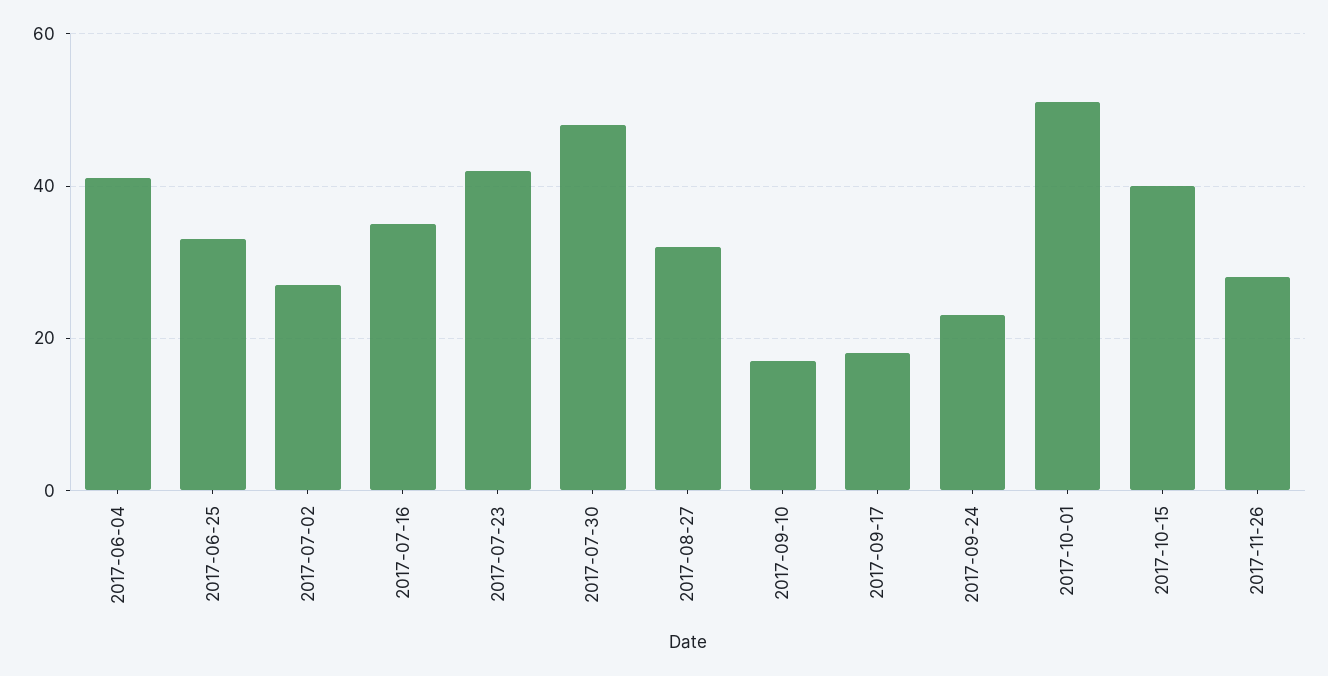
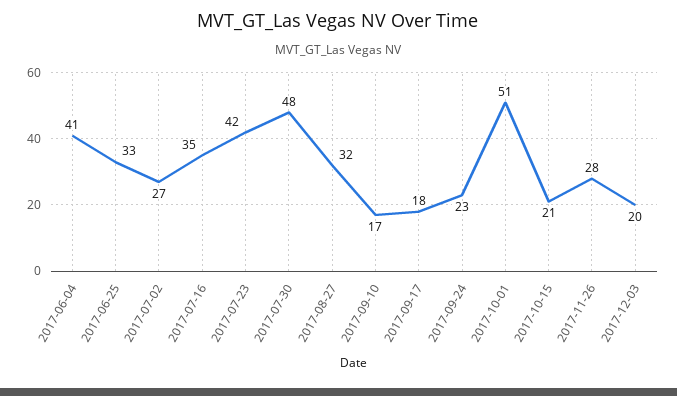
2017-10-15: 40 -> 21
2017-12-03: none -> 20

